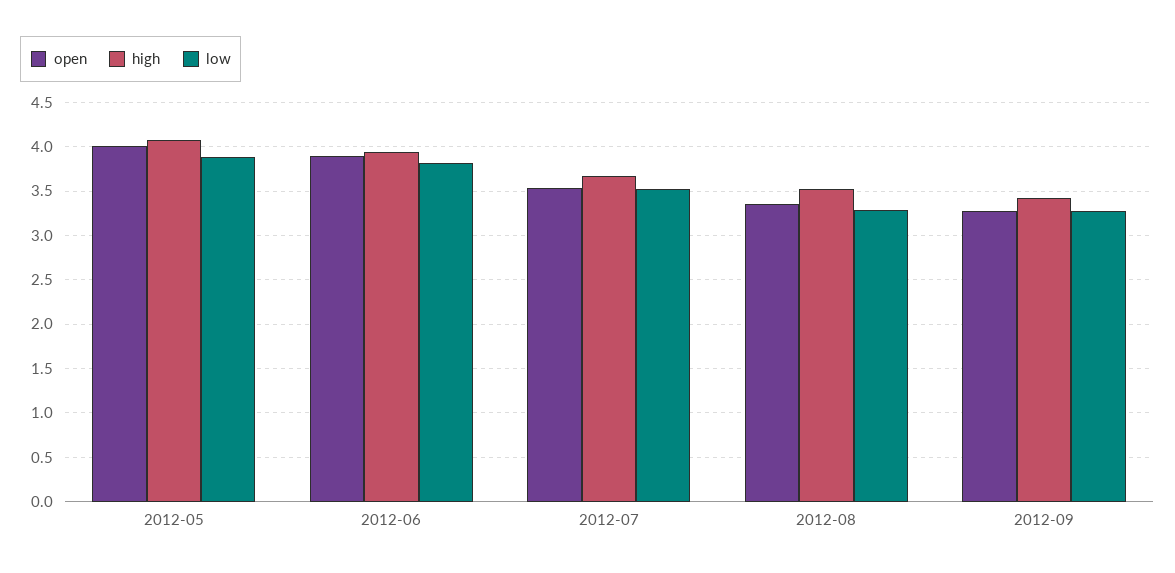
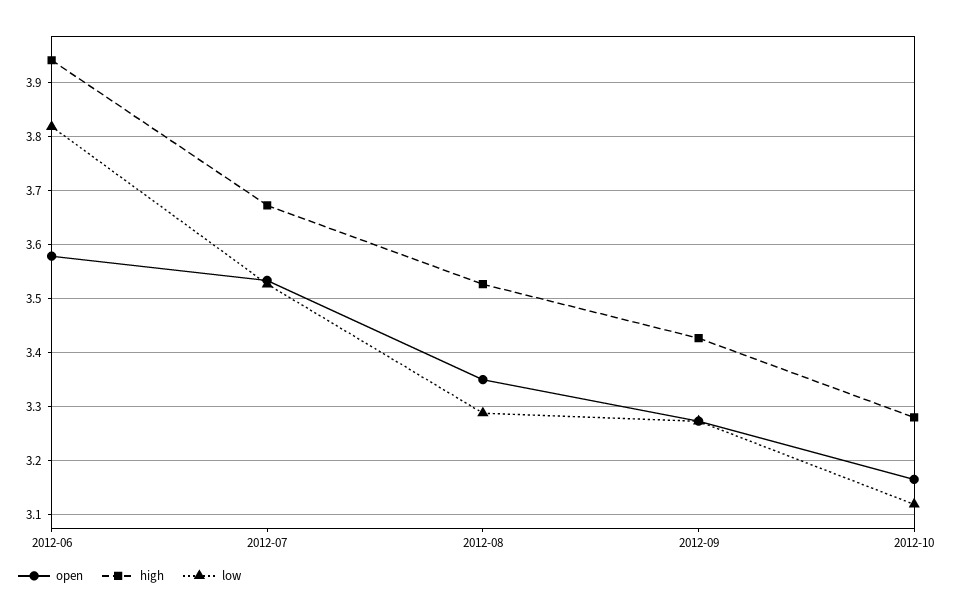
open, 2012-05: 4 -> none
high, 2012-05: 4.1 -> none
low, 2012-05: 3.9 -> none
open, 2012-06: 3.9 -> 3.58
open, 2012-10: none -> 3.16
high, 2012-10: none -> 3.28
low, 2012-10: none -> 3.12

